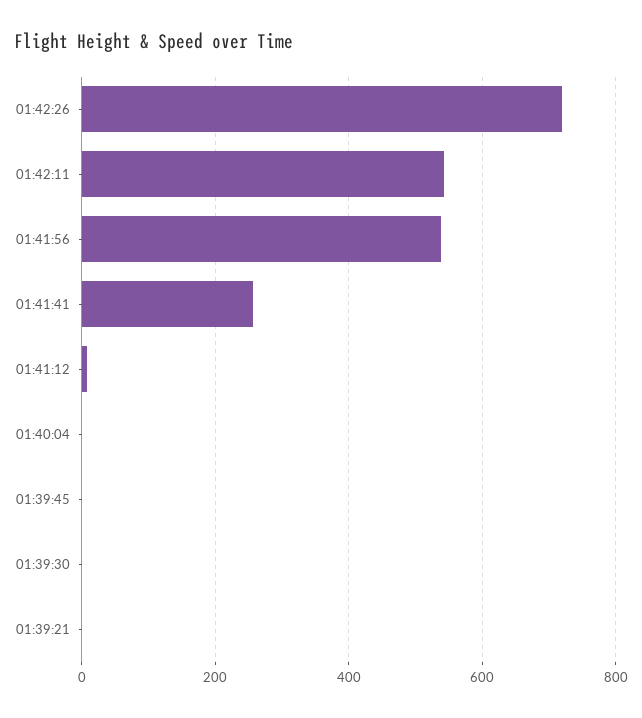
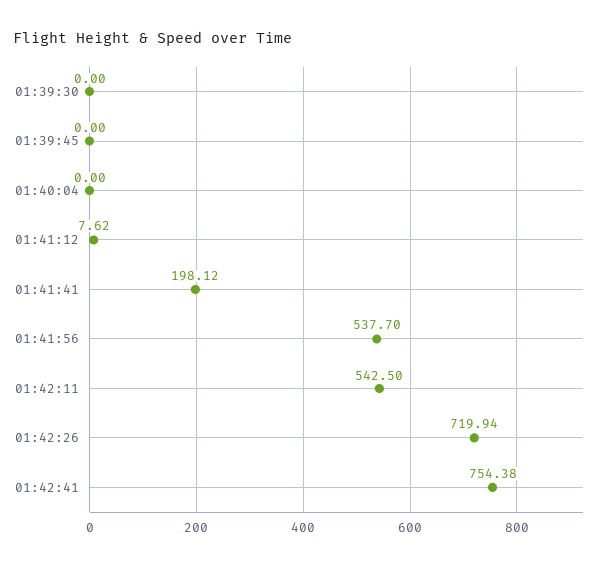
01:41:41: 260 -> 198.12
01:39:21: 0 -> none
01:42:41: none -> 754.38

